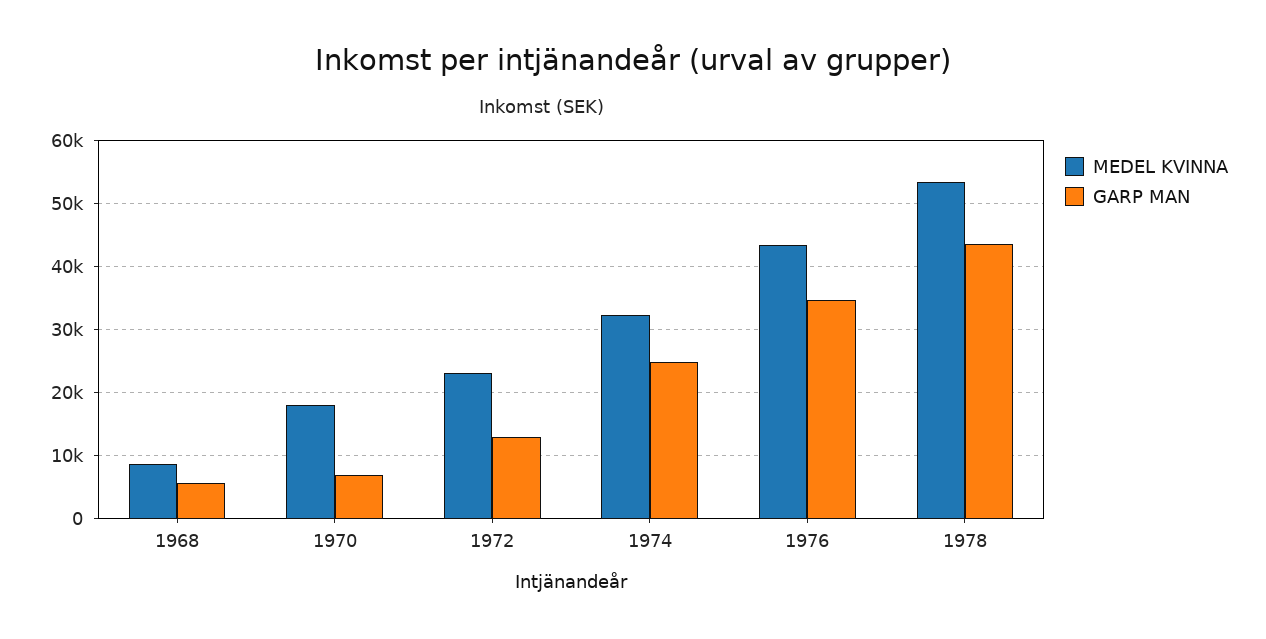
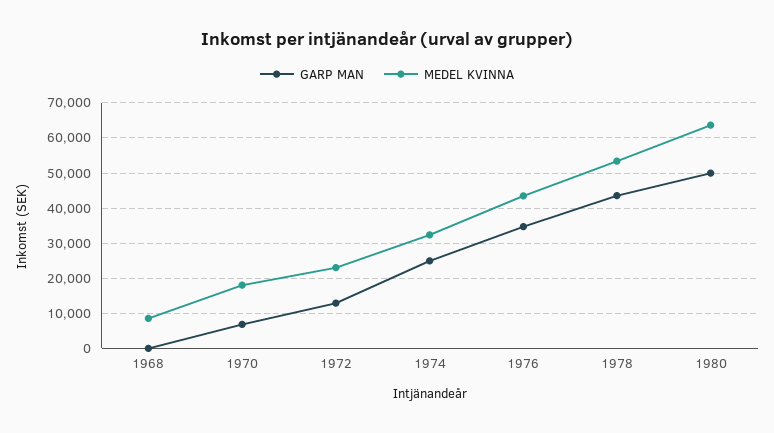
GARP MAN, 1968: 6000 -> 0
GARP MAN, 1980: none -> 50000
MEDEL KVINNA, 1980: none -> 64000

